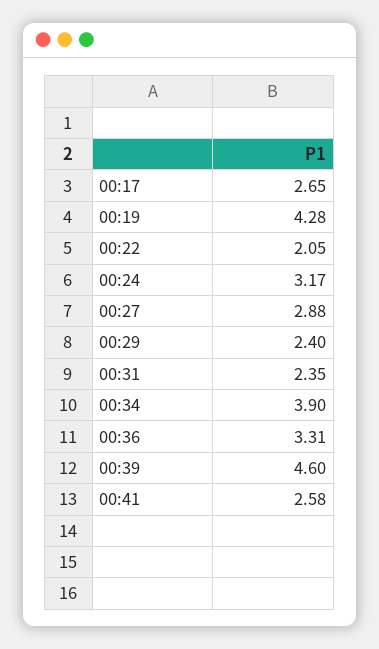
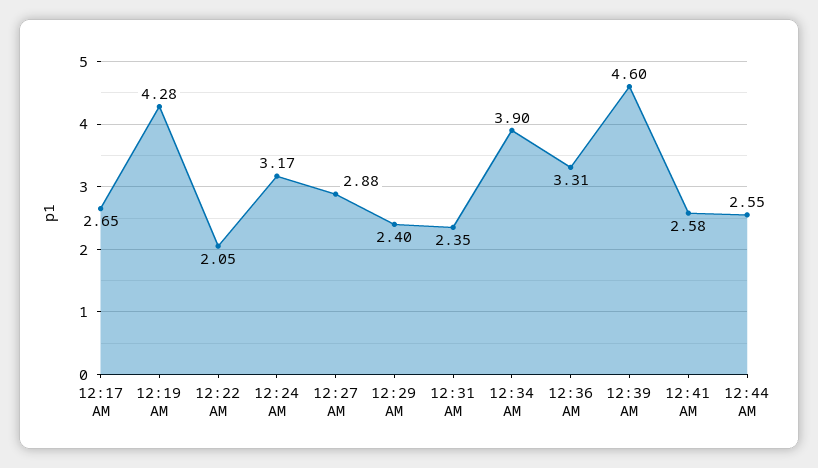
12:44 AM: none -> 2.55

